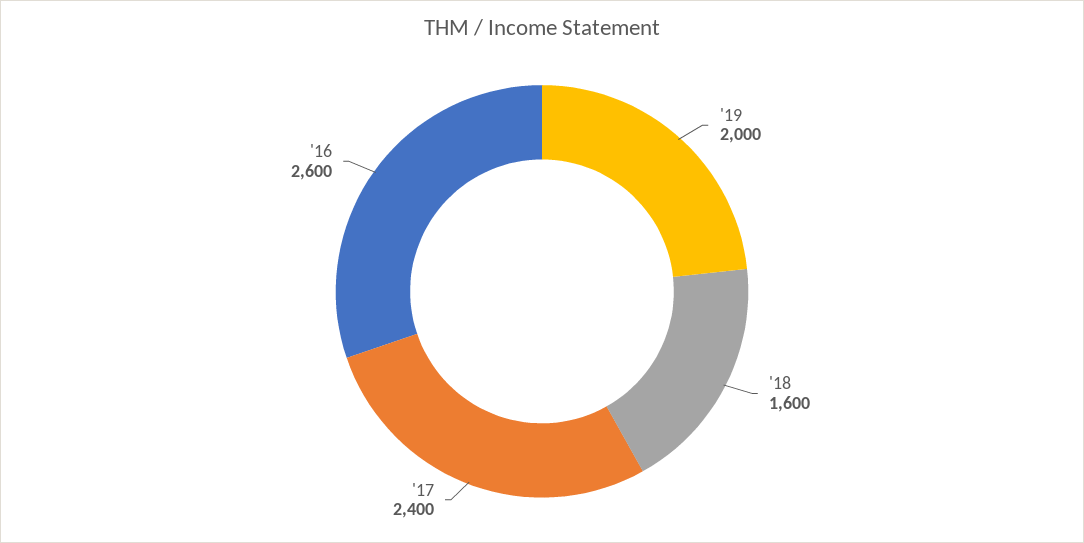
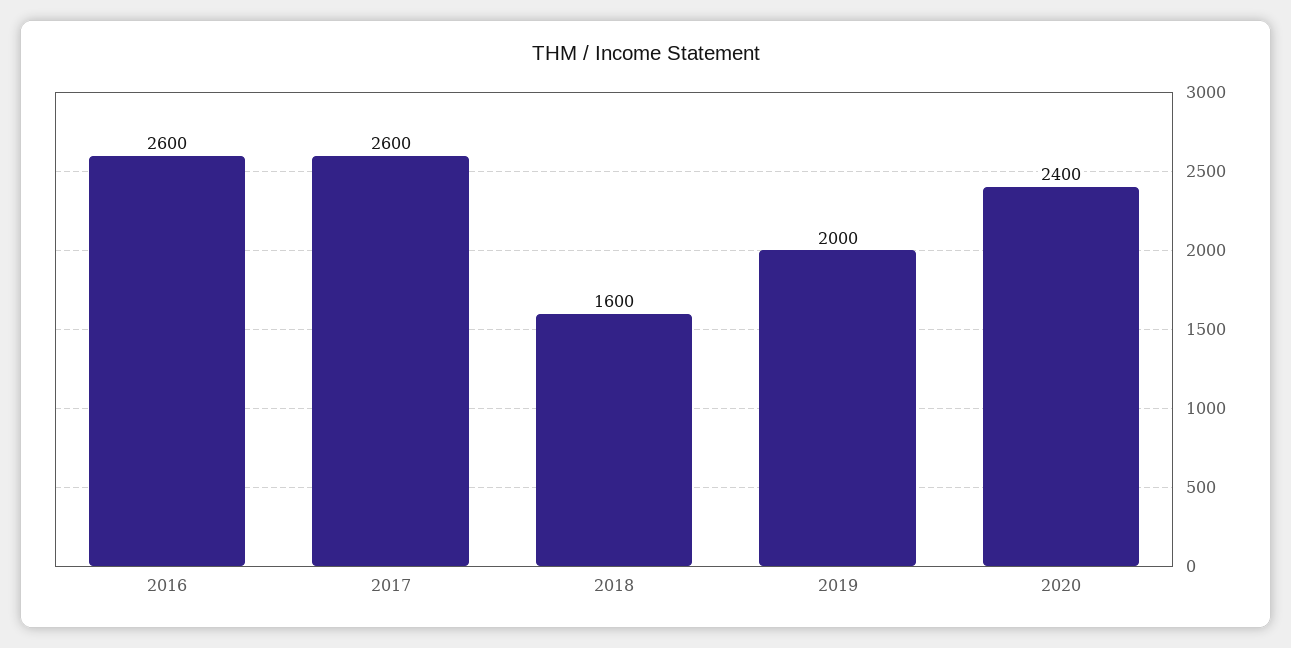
'17: 2400 -> 2600
2020: none -> 2400

